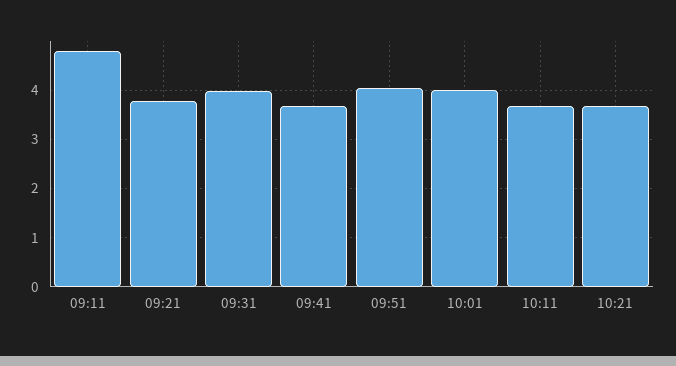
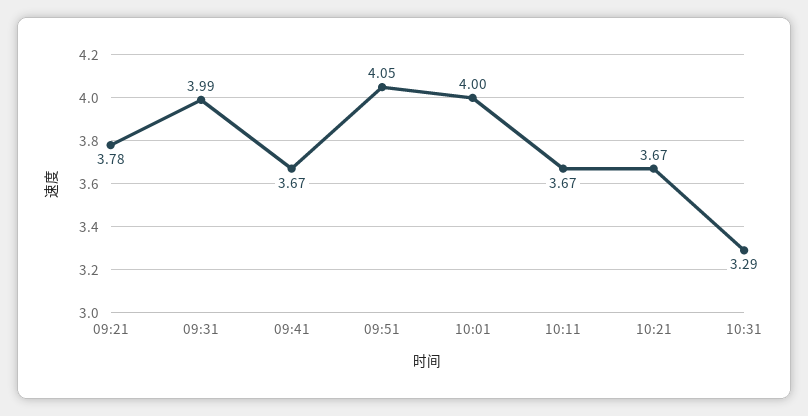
09:11: 4.8 -> none
10:31: none -> 3.29

